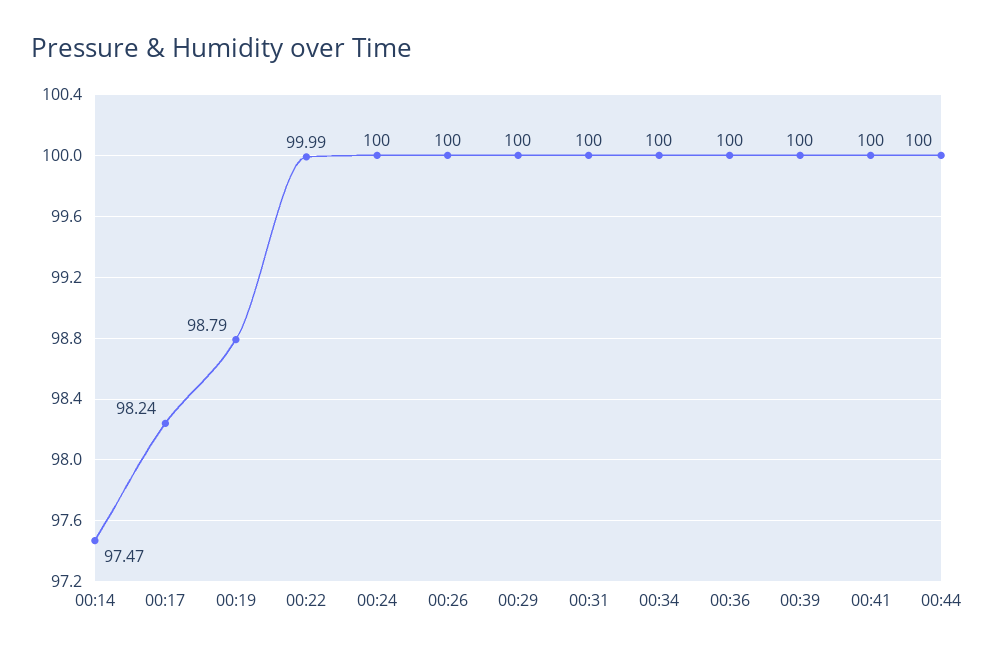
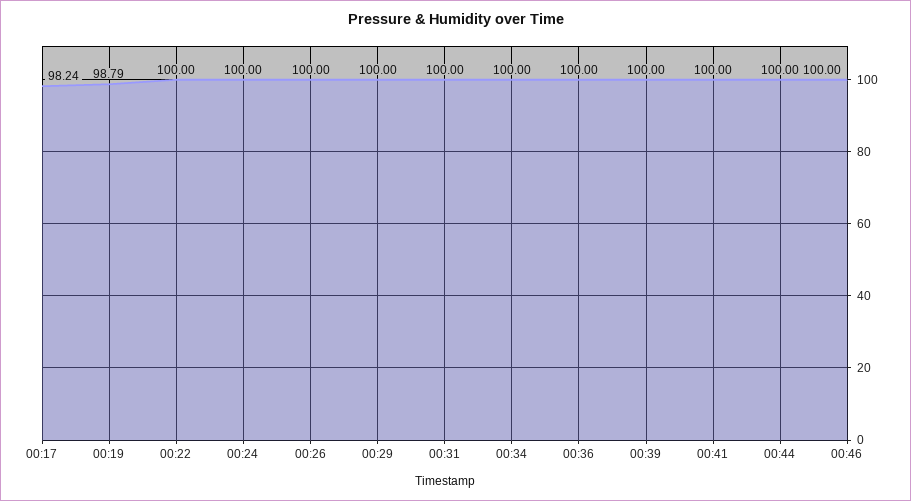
00:14: 97.47 -> none
00:22: 99.99 -> 100
00:46: none -> 100

